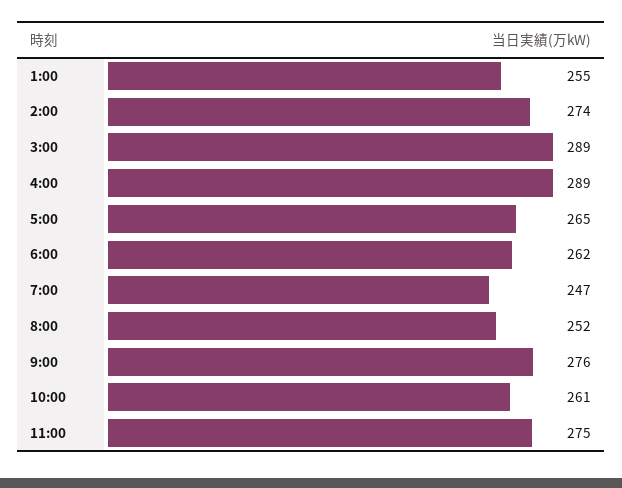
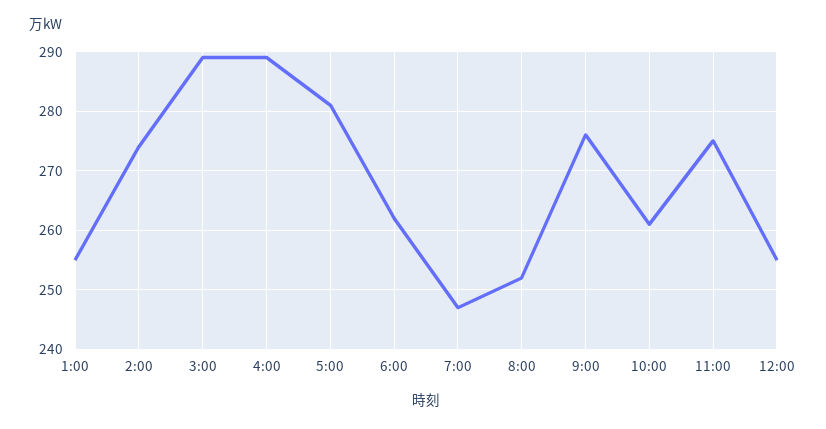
5:00: 265 -> 280
12:00: none -> 255

